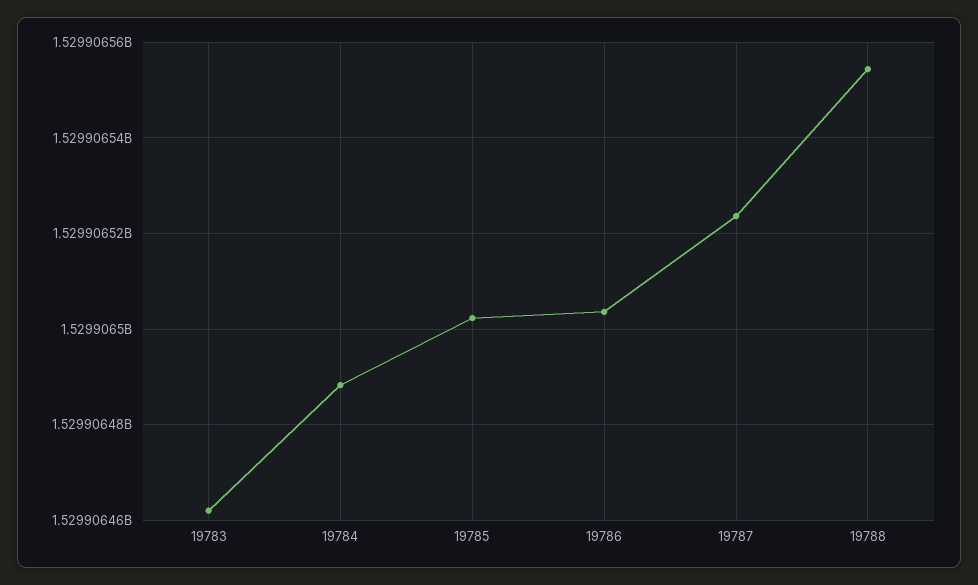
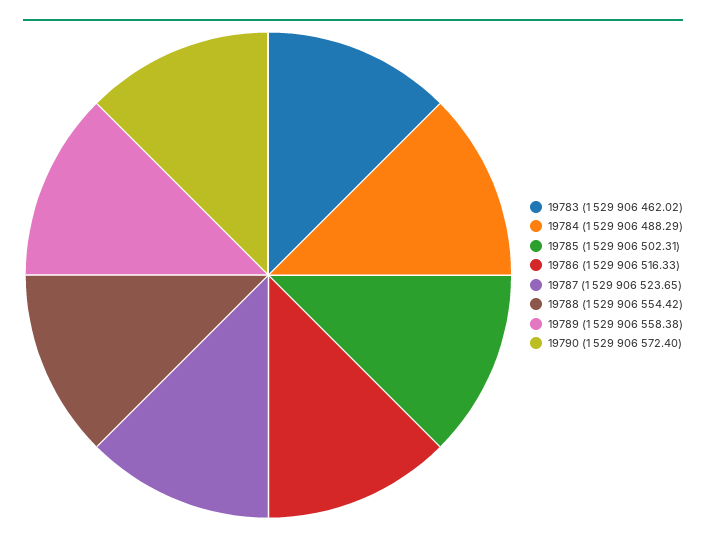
19786: 1529906504 -> 1529906516.33
19789: none -> 1529906558.38
19790: none -> 1529906572.4

